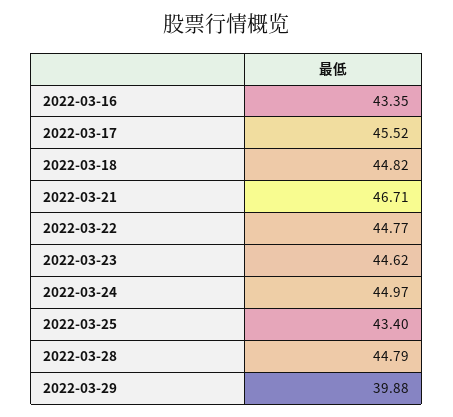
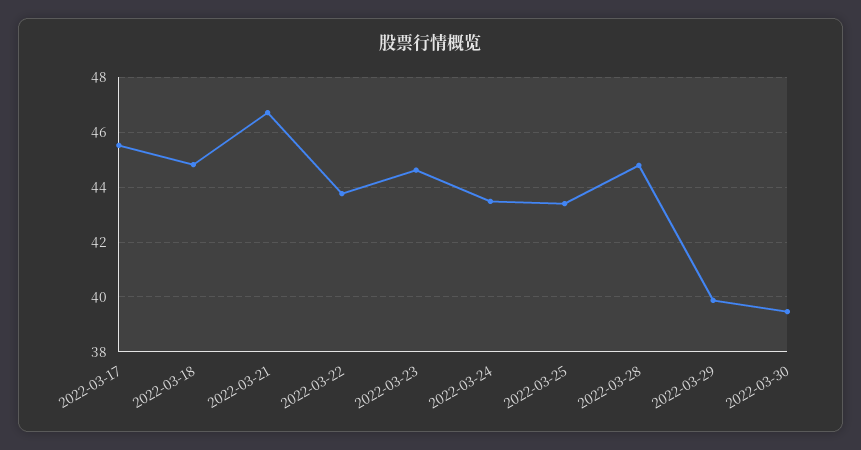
2022-03-16: 43.35 -> none
2022-03-22: 44.77 -> 43.75
2022-03-24: 44.97 -> 43.5
2022-03-30: none -> 39.5

